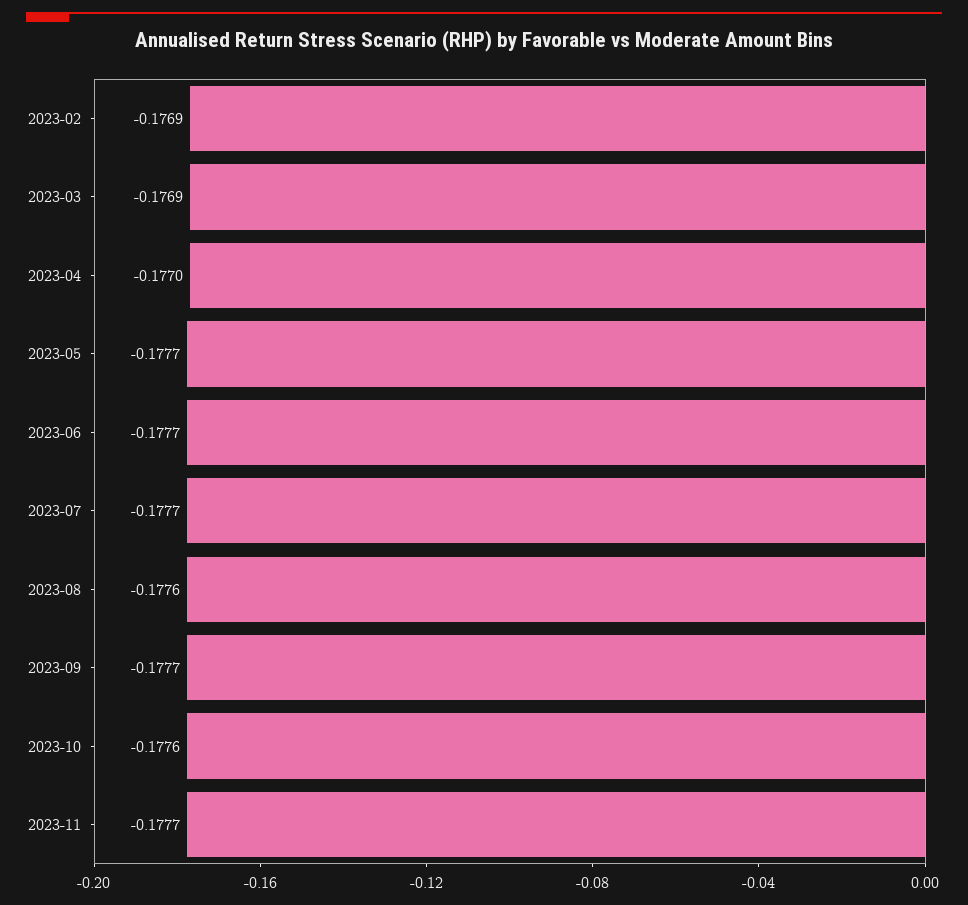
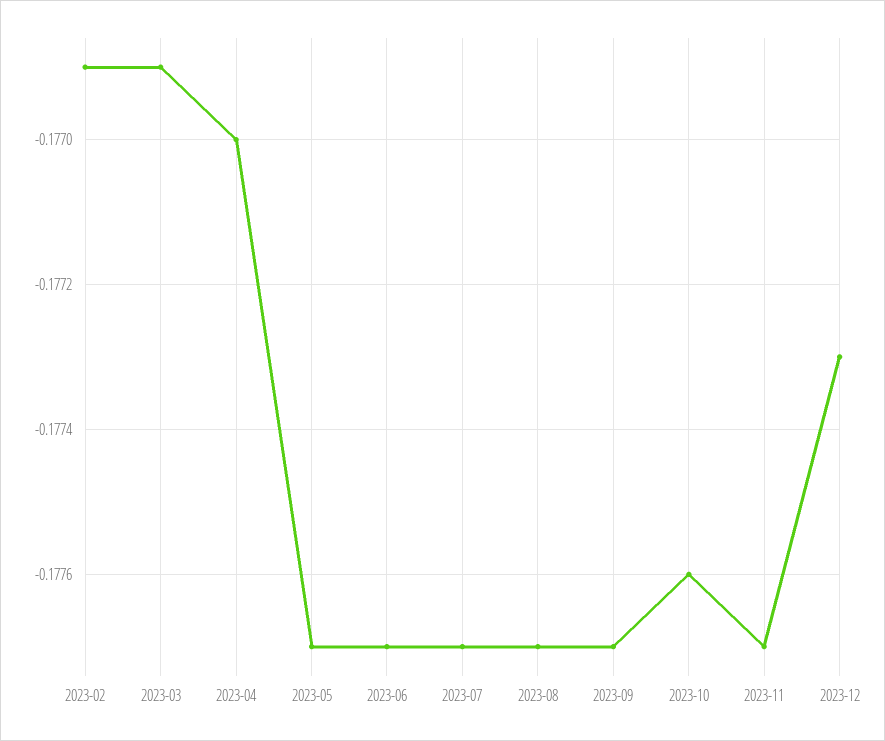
2023-08: -0.1776 -> -0.1777
2023-12: none -> -0.1773

